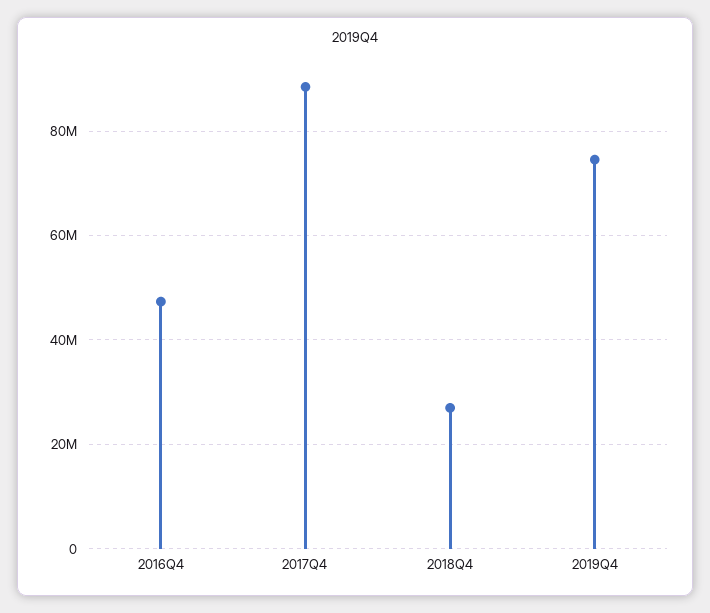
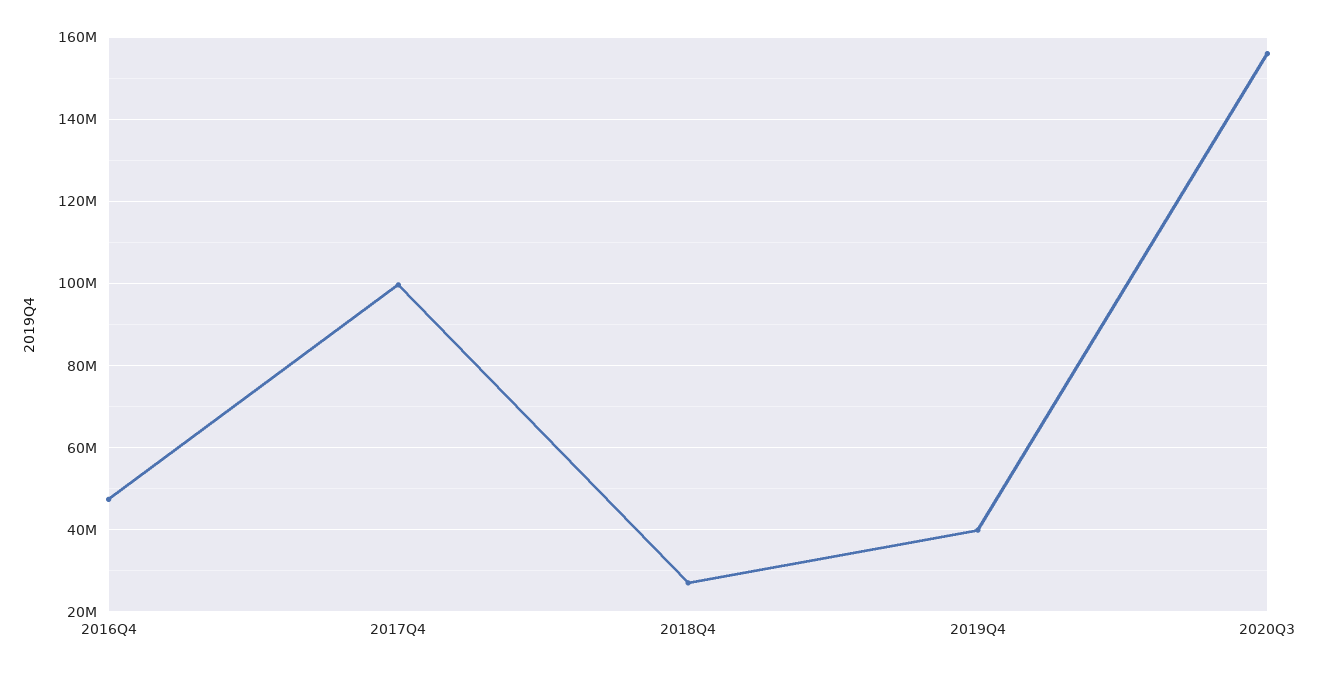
2017Q4: 88000000 -> 100000000
2019Q4: 74000000 -> 40000000
2020Q3: none -> 156000000

